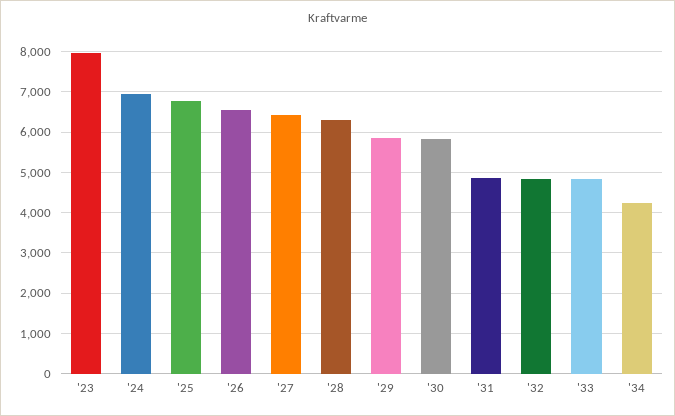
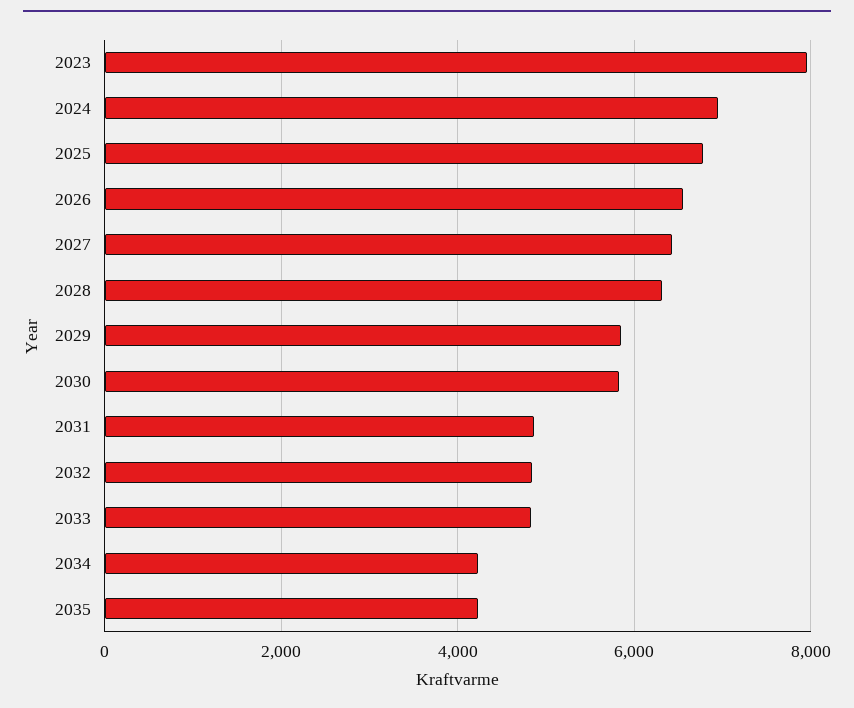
2035: none -> 4200

